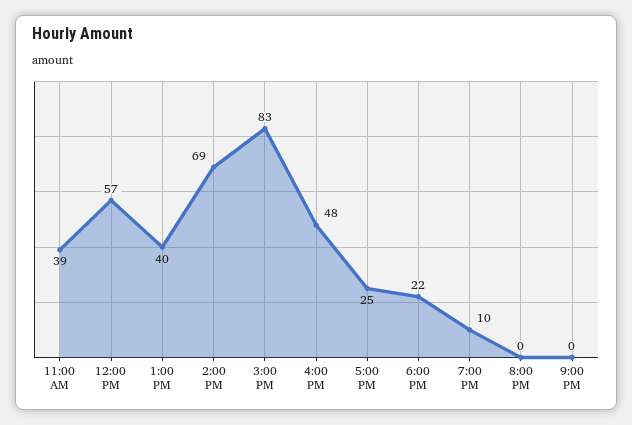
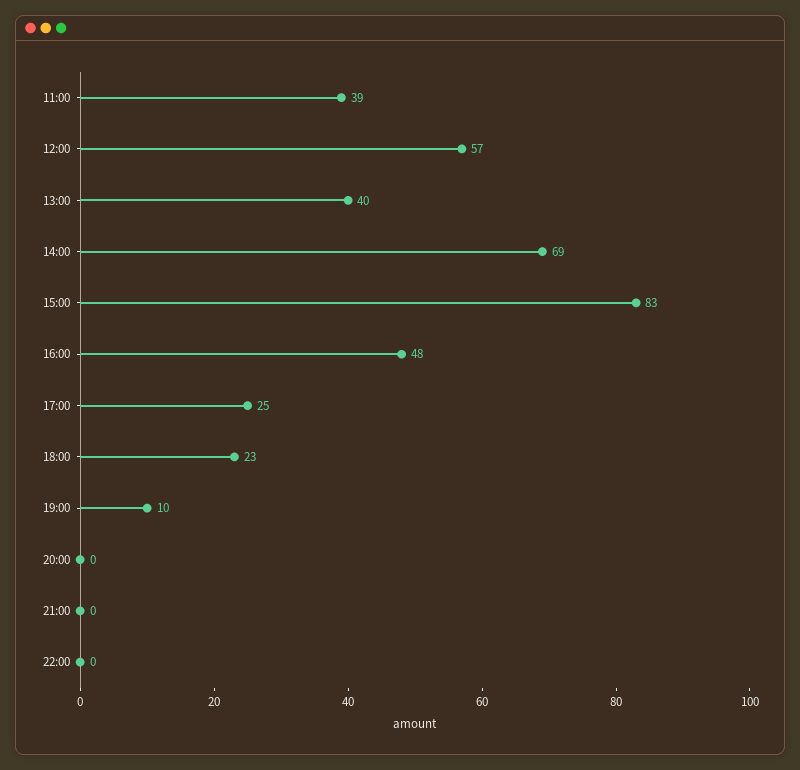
6:00 PM: 22 -> 23
22:00: none -> 0

